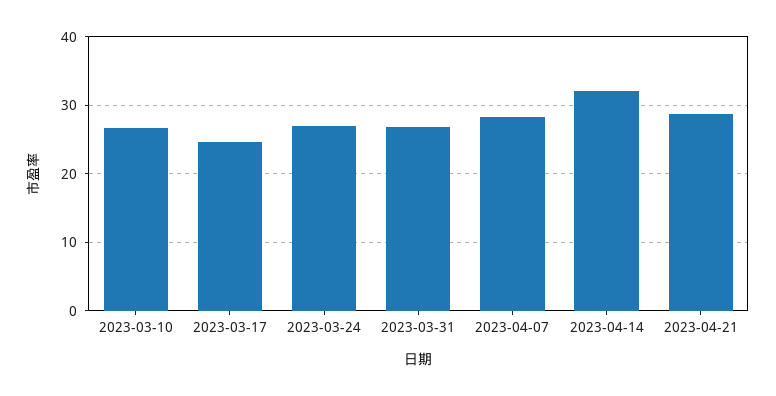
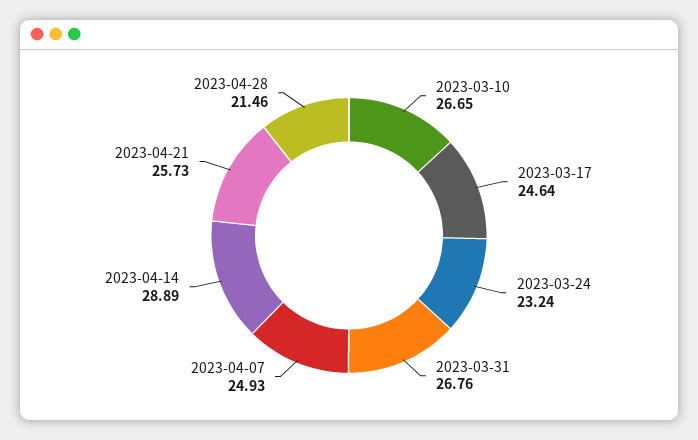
2023-03-24: 27 -> 23.24
2023-04-07: 28 -> 24.93
2023-04-14: 32 -> 28.89
2023-04-21: 29 -> 25.73
2023-04-28: none -> 21.46

